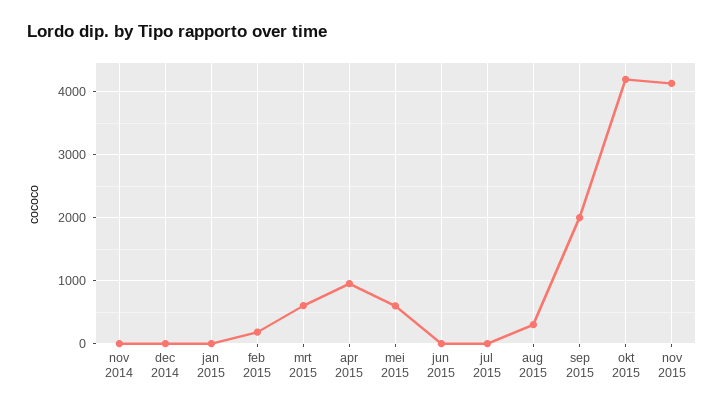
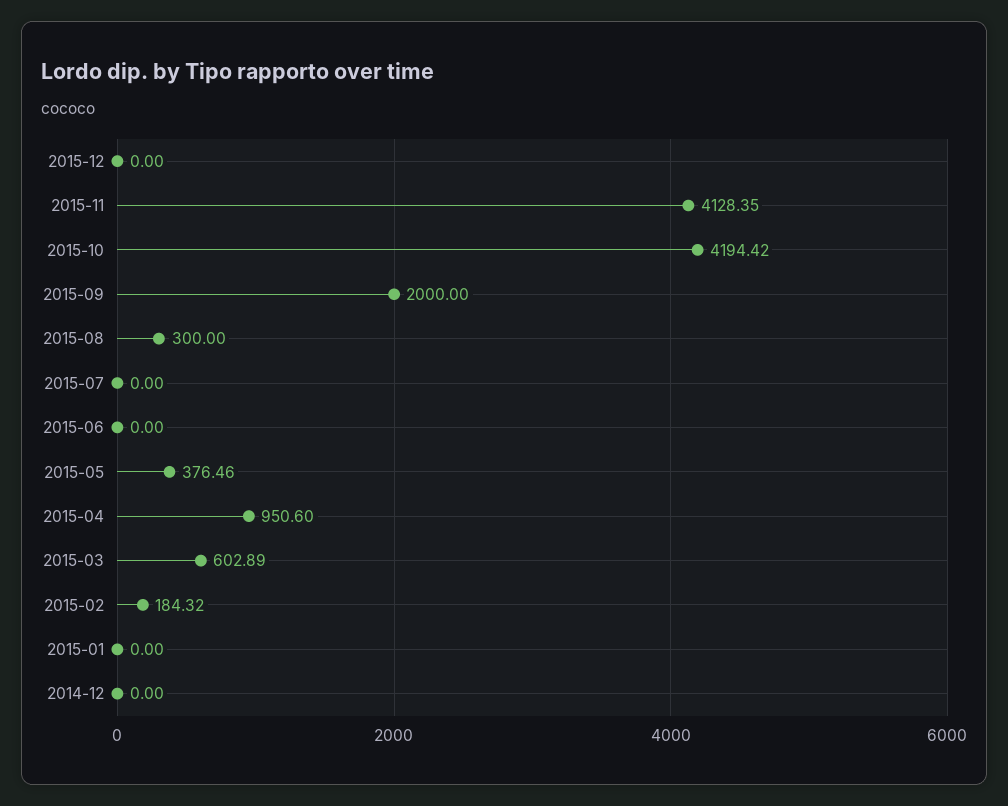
nov 2014: 0 -> none
mei 2015: 600 -> 376.46
2015-12: none -> 0

